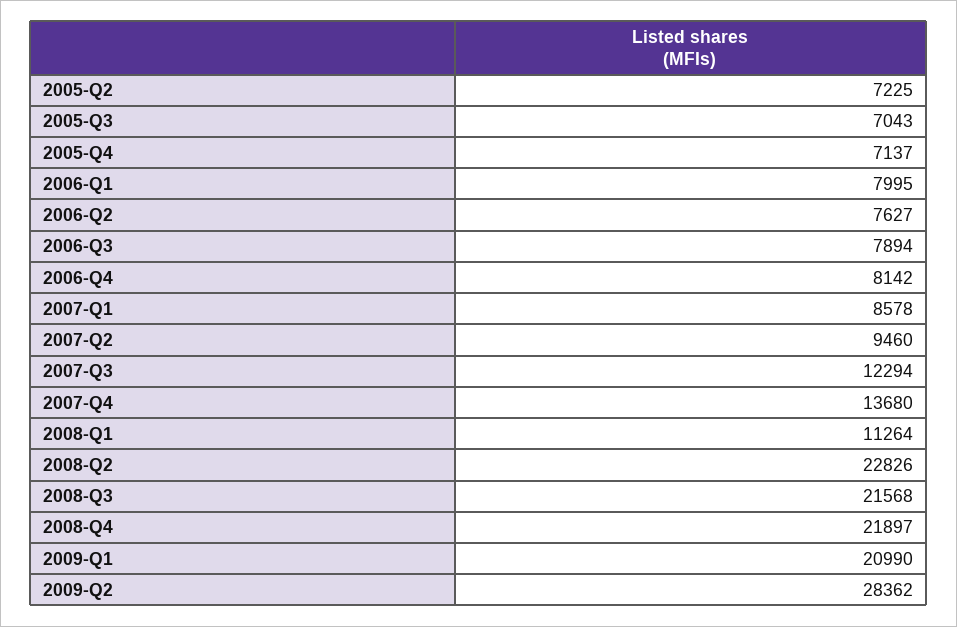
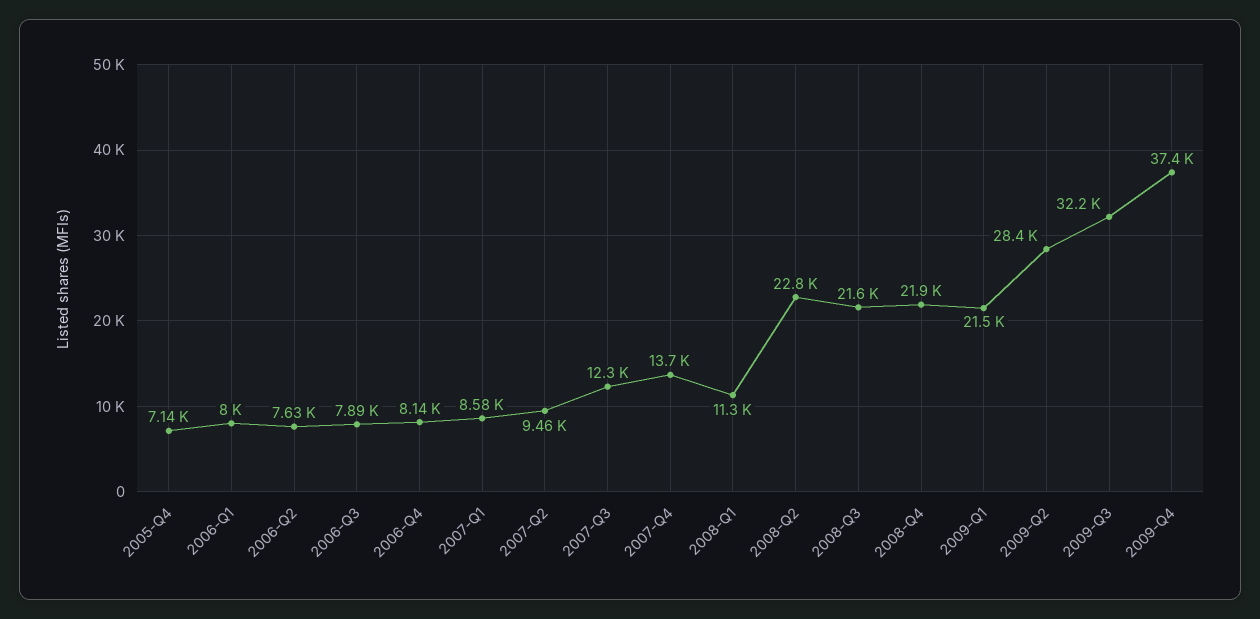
2005-Q2: 7225 -> none
2005-Q3: 7043 -> none
2009-Q1: 20990 -> 21500
2009-Q3: none -> 32200
2009-Q4: none -> 37400

